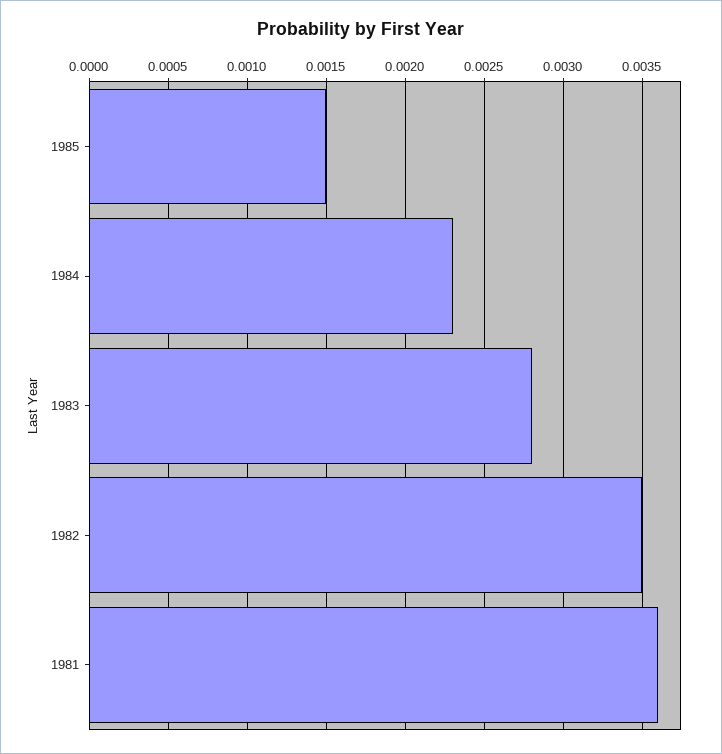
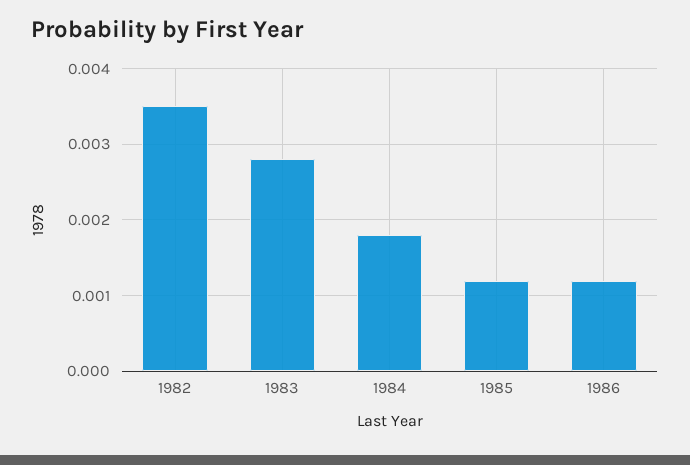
1985: 0.0015 -> 0.0012
1984: 0.0023 -> 0.0018
1981: 0.0036 -> none
1986: none -> 0.0012

